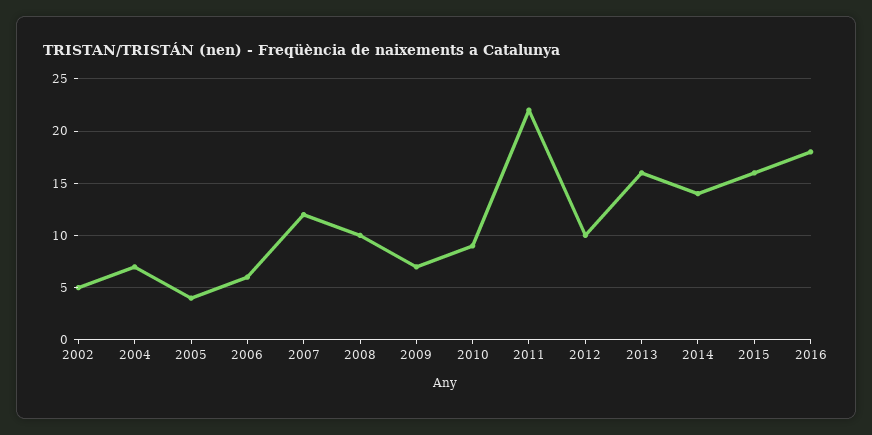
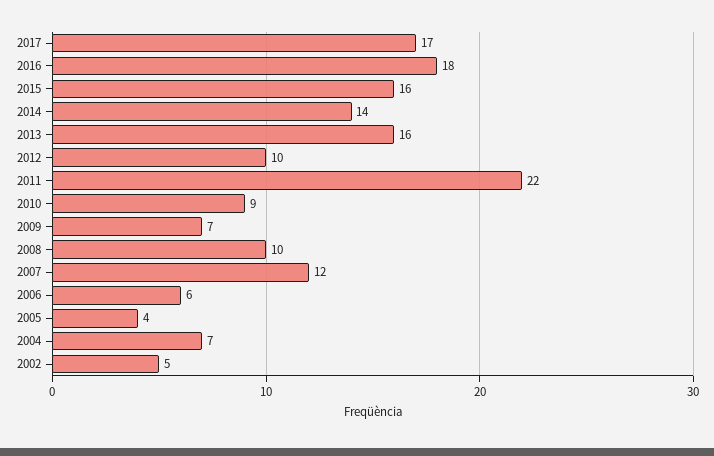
2017: none -> 17

